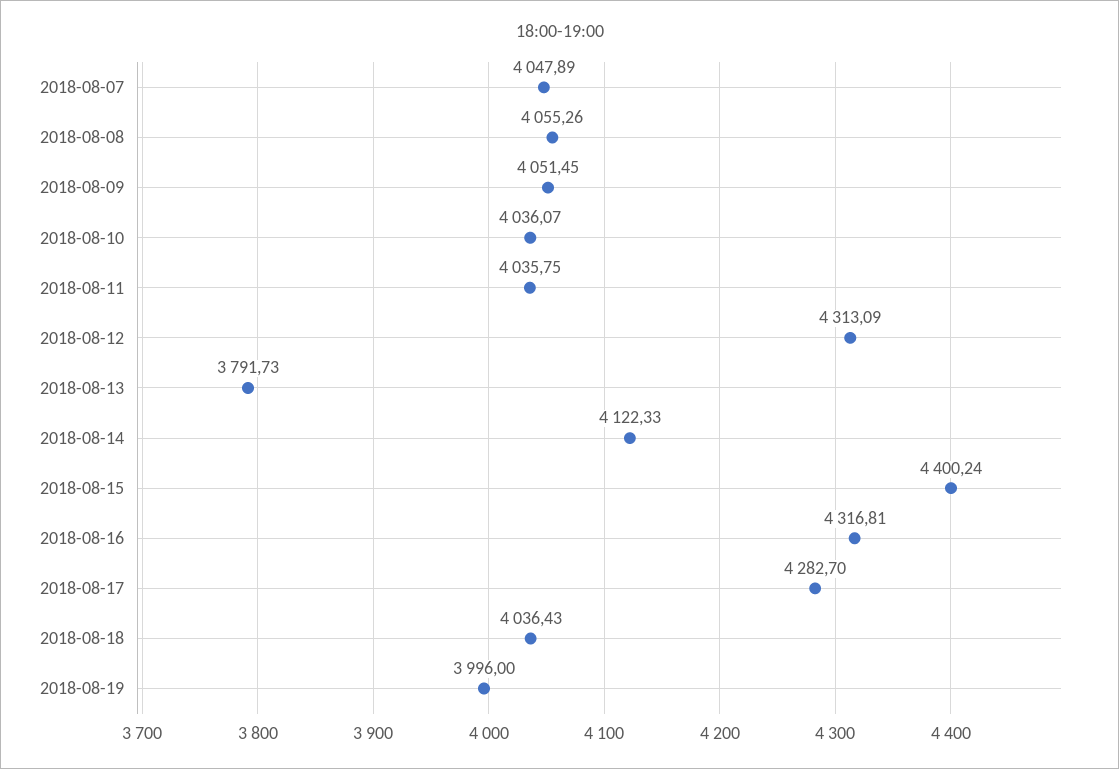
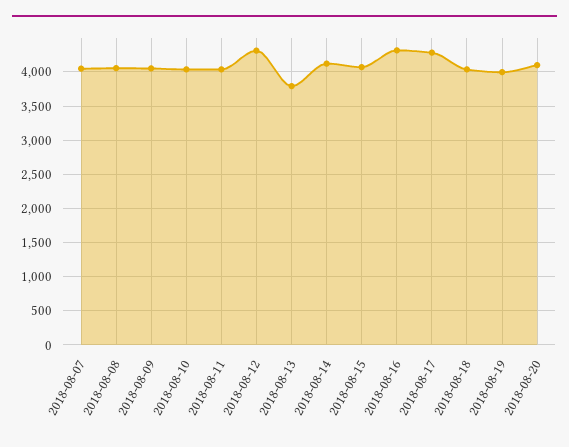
2018-08-15: 4400.24 -> 4100
2018-08-20: none -> 4100

